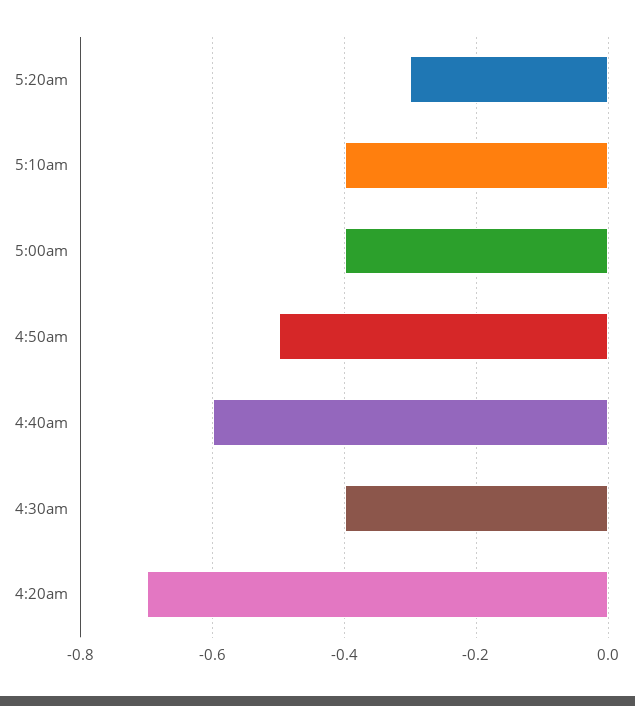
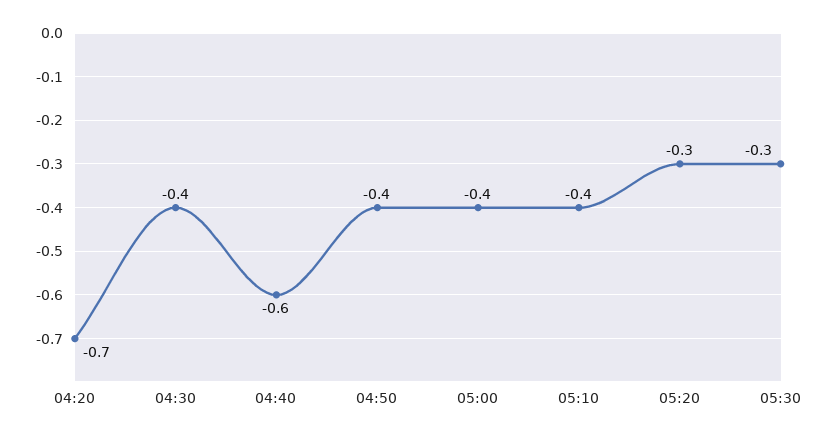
4:50am: -0.5 -> -0.4
05:30: none -> -0.3

